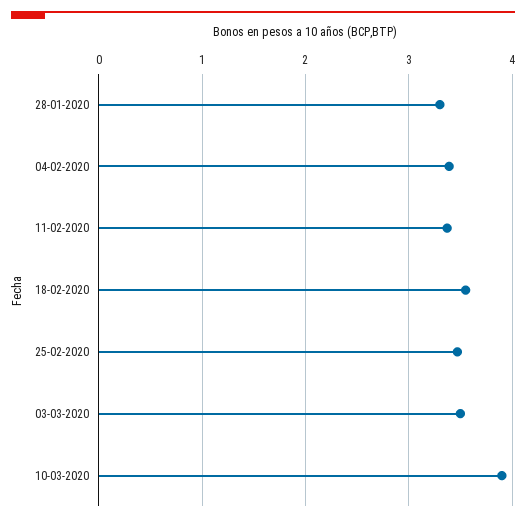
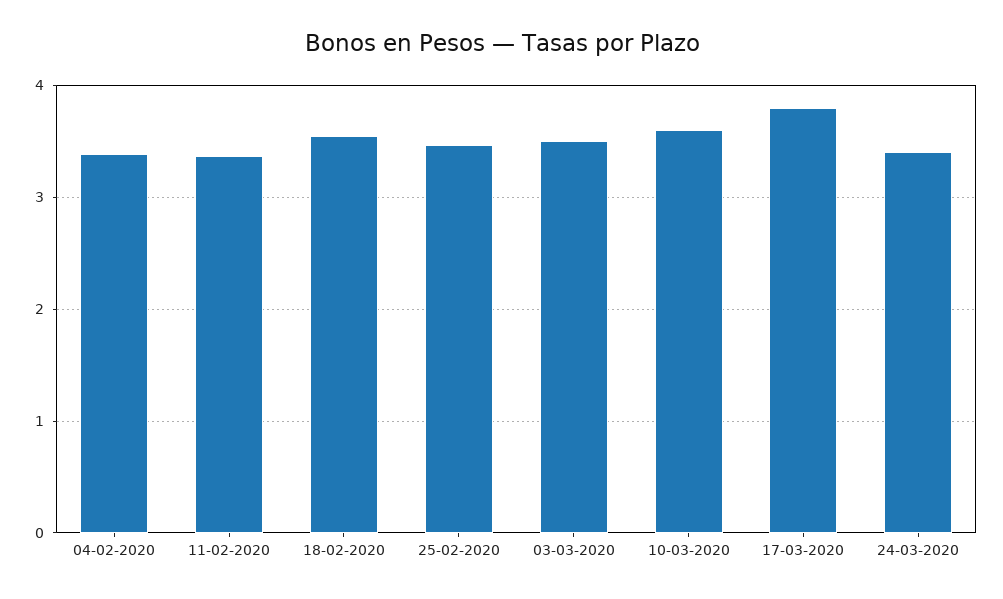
28-01-2020: 3.3 -> none
10-03-2020: 3.9 -> 3.6
17-03-2020: none -> 3.8
24-03-2020: none -> 3.4

